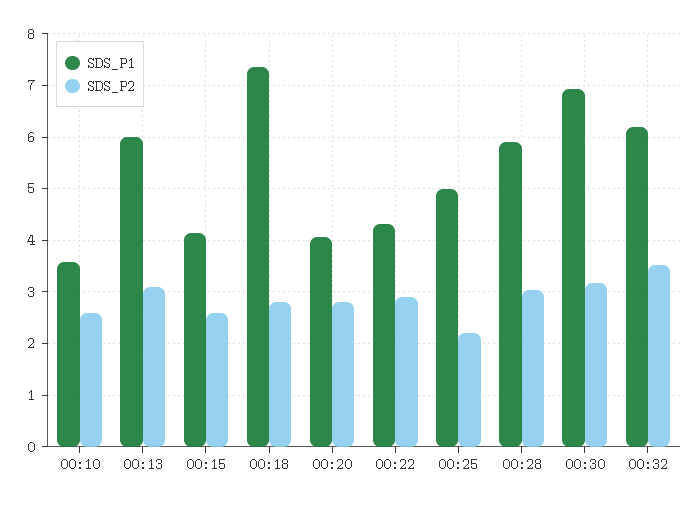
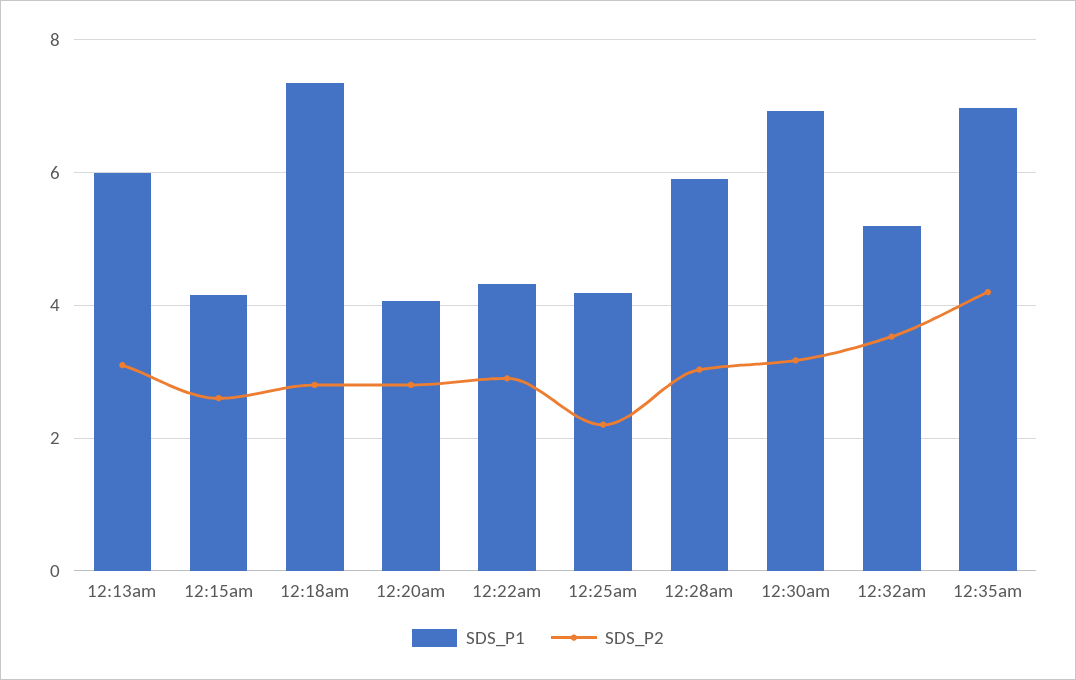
SDS_P1, 00:10: 3.6 -> none
SDS_P2, 00:10: 2.6 -> none
SDS_P1, 00:25: 5 -> 4.2
SDS_P1, 00:32: 6.2 -> 5.2
SDS_P1, 12:35am: none -> 7
SDS_P2, 12:35am: none -> 4.2

